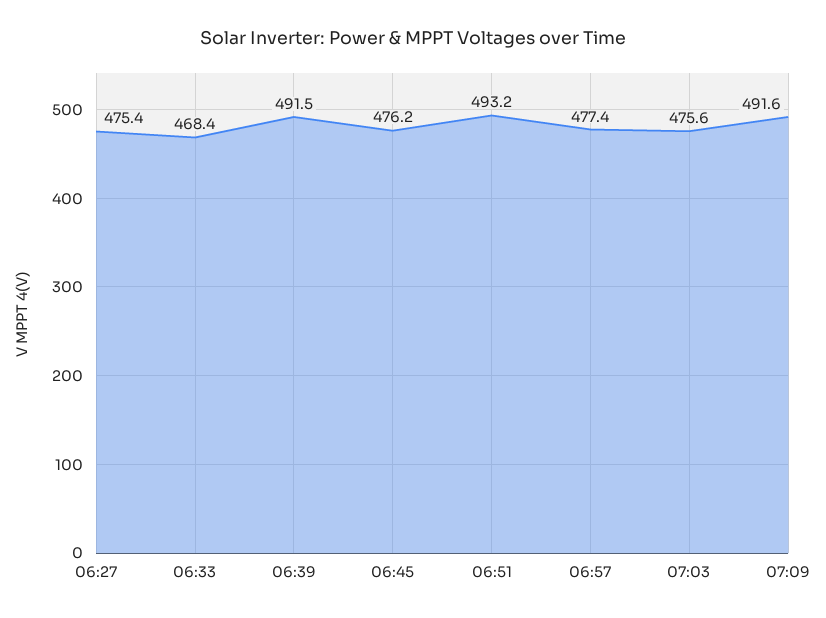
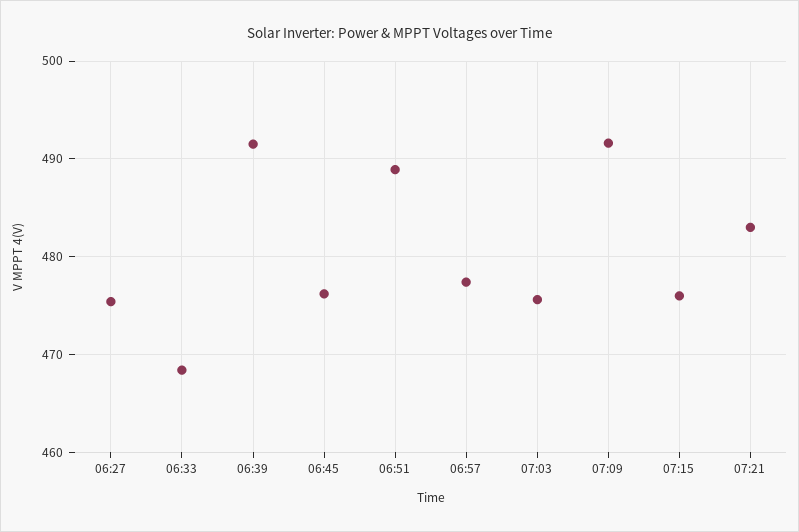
06:51: 493.2 -> 489
07:15: none -> 476
07:21: none -> 483

